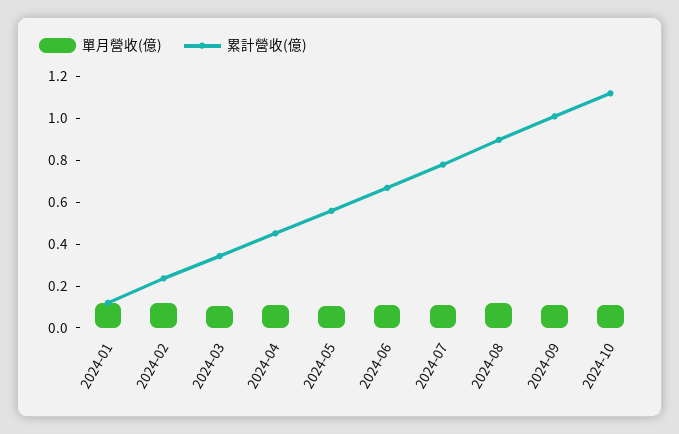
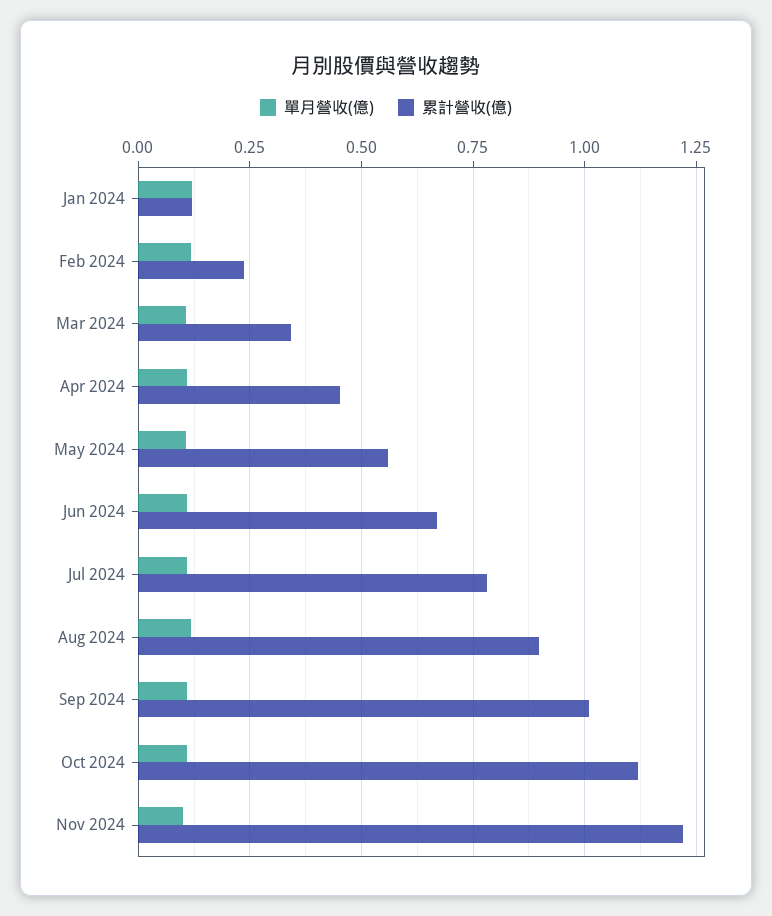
單月營收(億), Nov 2024: none -> 0.1
累計營收(億), Nov 2024: none -> 1.225

